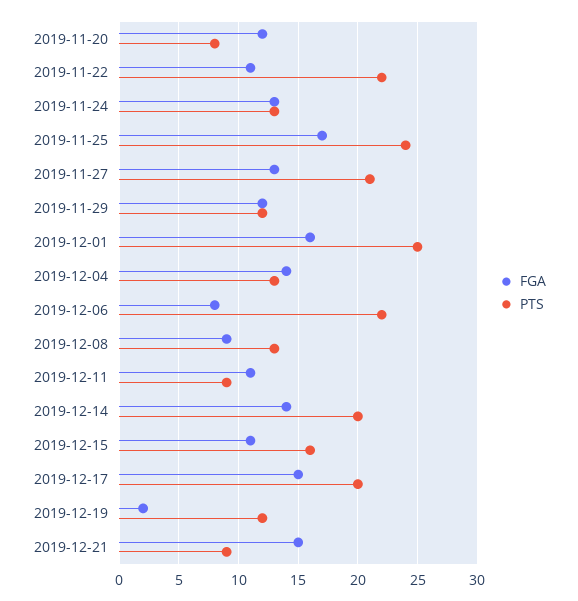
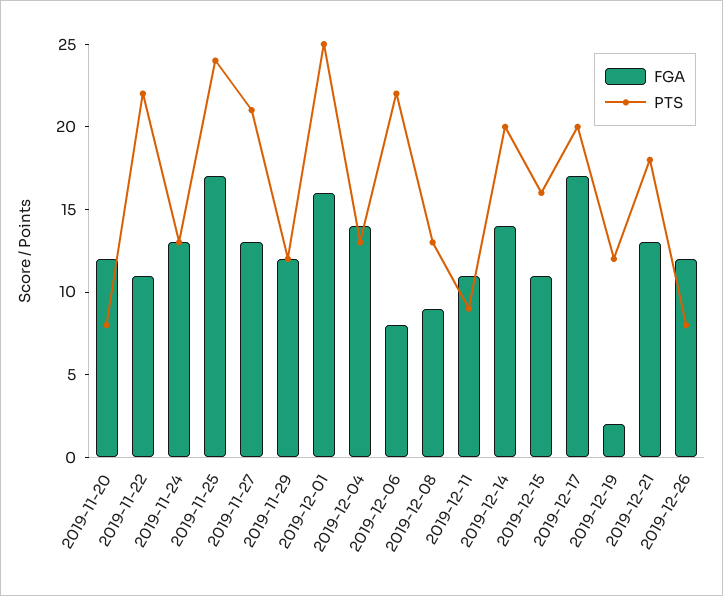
FGA, 2019-12-17: 15 -> 17
FGA, 2019-12-21: 15 -> 13
PTS, 2019-12-21: 9 -> 18
FGA, 2019-12-26: none -> 12
PTS, 2019-12-26: none -> 8

